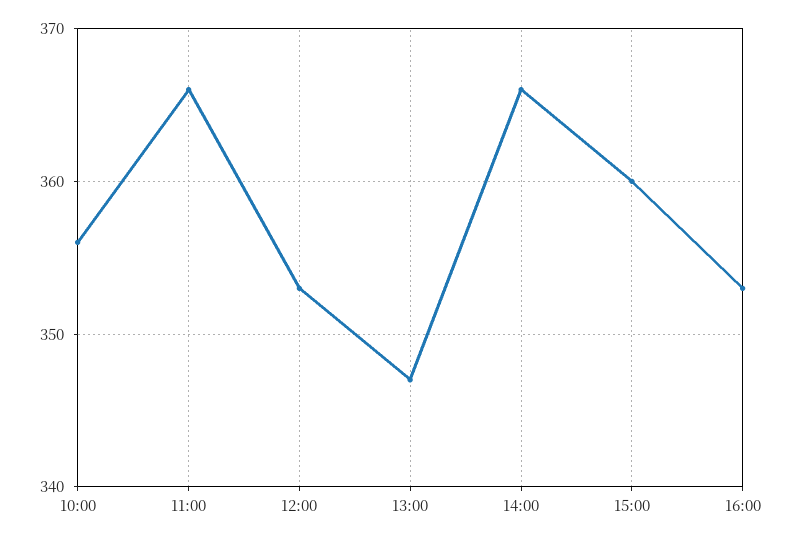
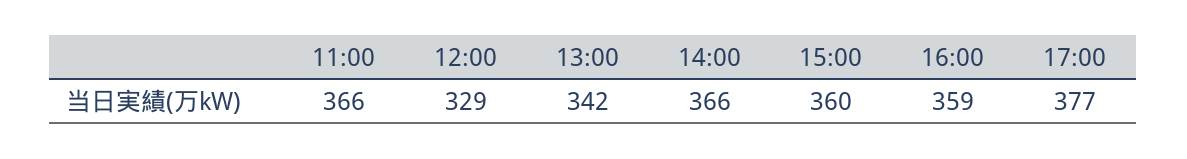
10:00: 356 -> none
12:00: 353 -> 329
13:00: 347 -> 342
16:00: 353 -> 359
17:00: none -> 377

